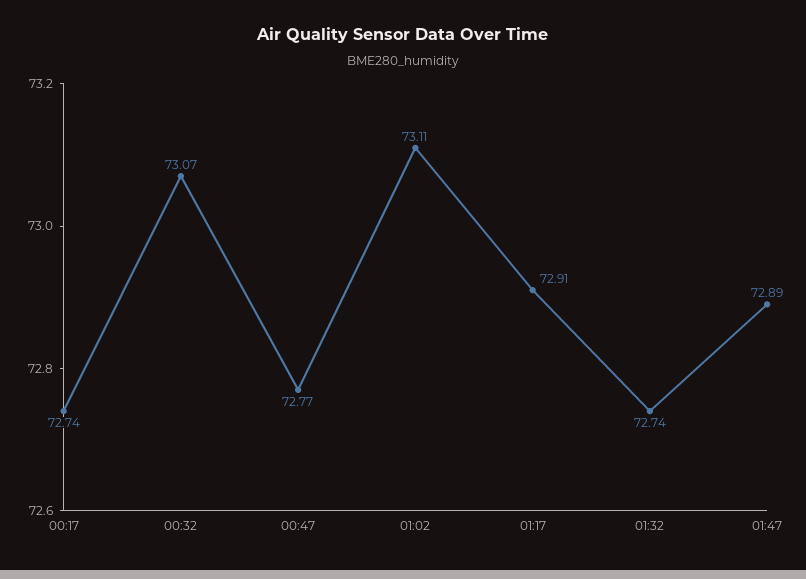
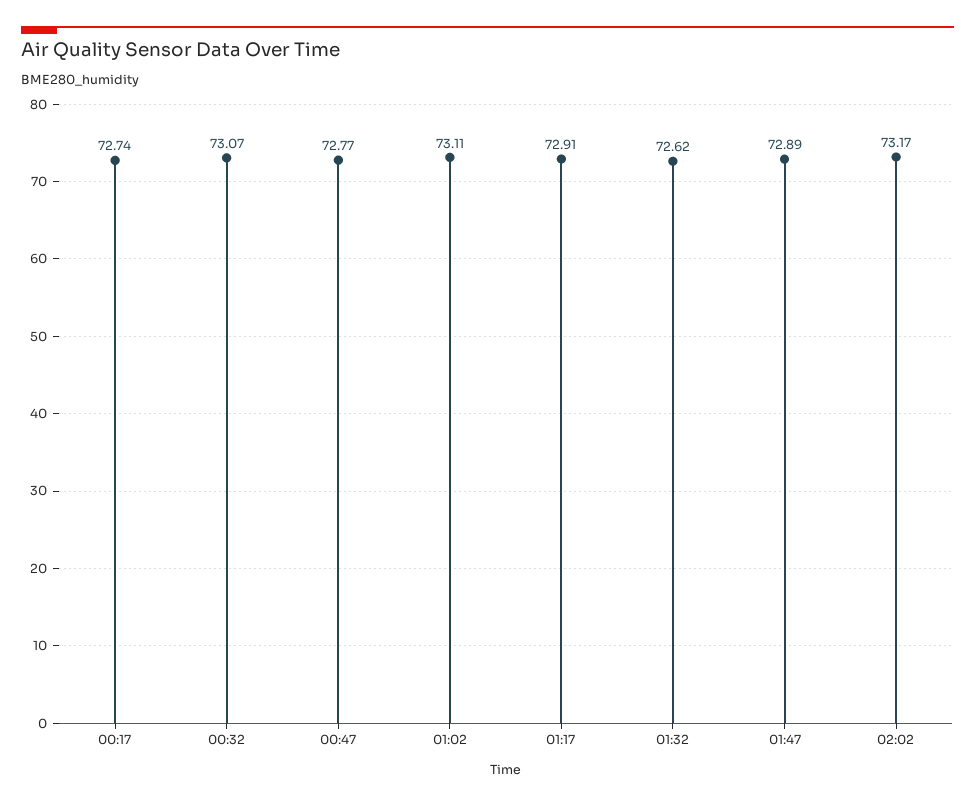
01:32: 72.74 -> 72.62
02:02: none -> 73.17

